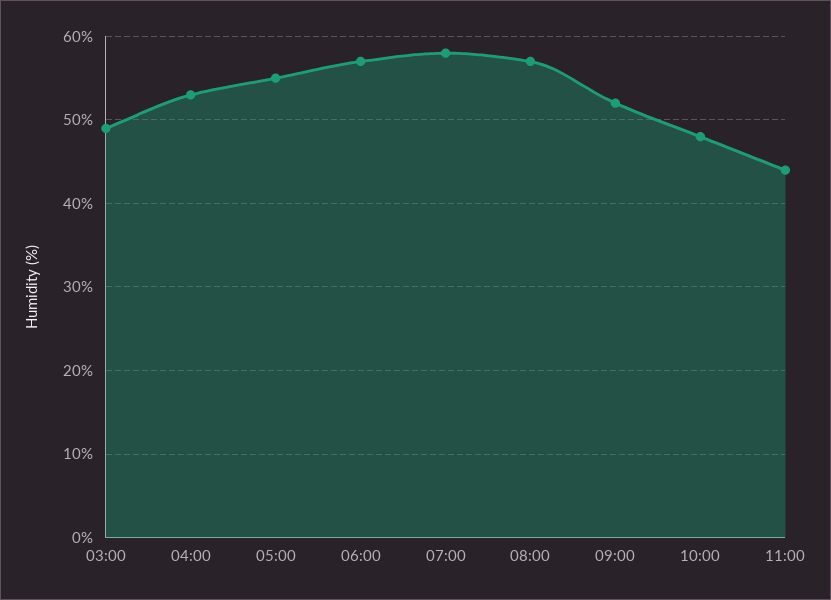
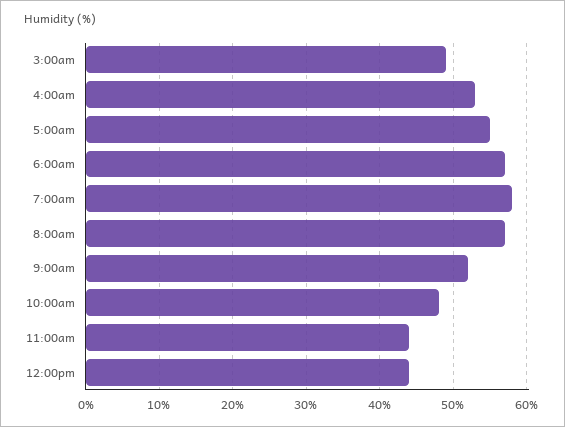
12:00pm: none -> 44

